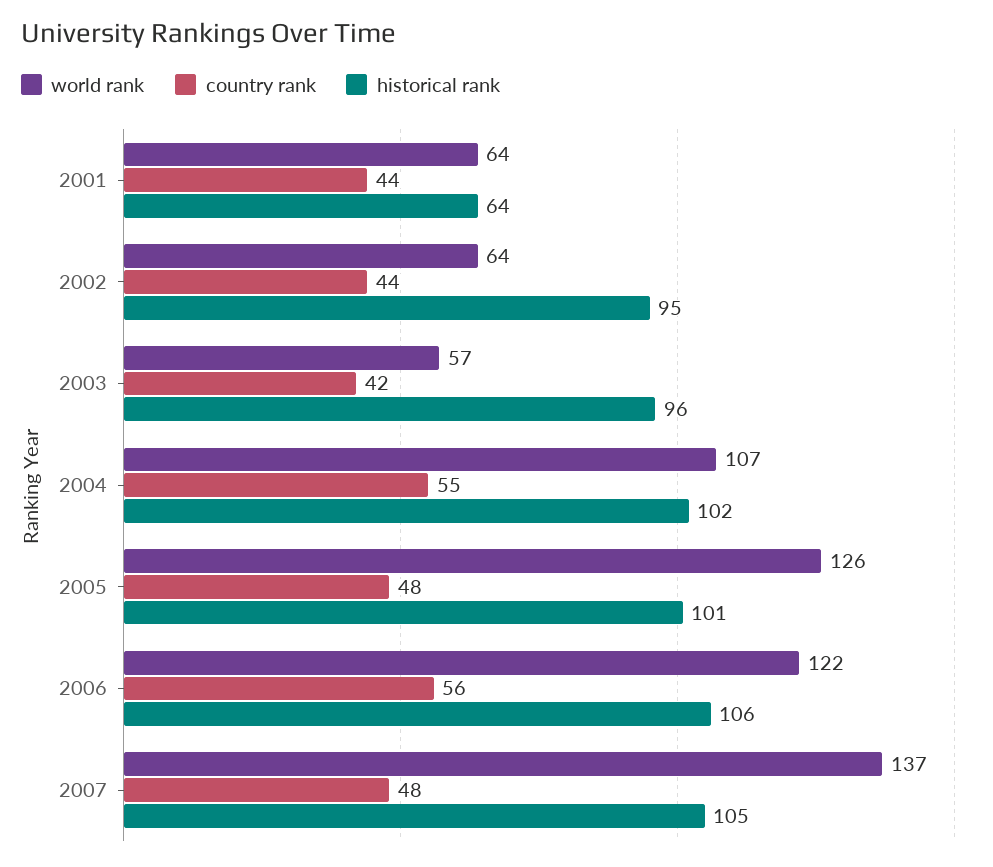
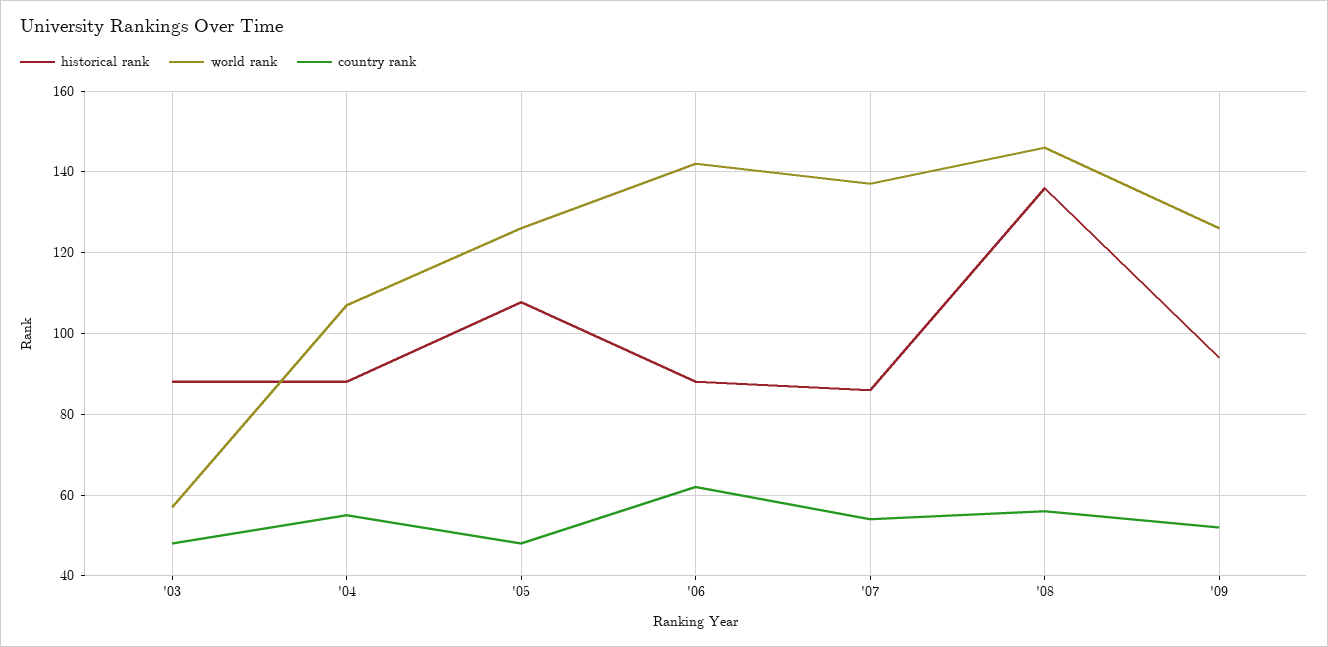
world rank, 2001: 64 -> none
country rank, 2001: 44 -> none
historical rank, 2001: 64 -> none
world rank, 2002: 64 -> none
country rank, 2002: 44 -> none
historical rank, 2002: 95 -> none
country rank, 2003: 42 -> 48
historical rank, 2003: 96 -> 88
historical rank, 2004: 102 -> 88
historical rank, 2005: 101 -> 108
world rank, 2006: 122 -> 142
country rank, 2006: 56 -> 62
historical rank, 2006: 106 -> 88
country rank, 2007: 48 -> 54
historical rank, 2007: 105 -> 86
historical rank, '08: none -> 136
world rank, '08: none -> 146
country rank, '08: none -> 56
historical rank, '09: none -> 94
world rank, '09: none -> 126
country rank, '09: none -> 52

